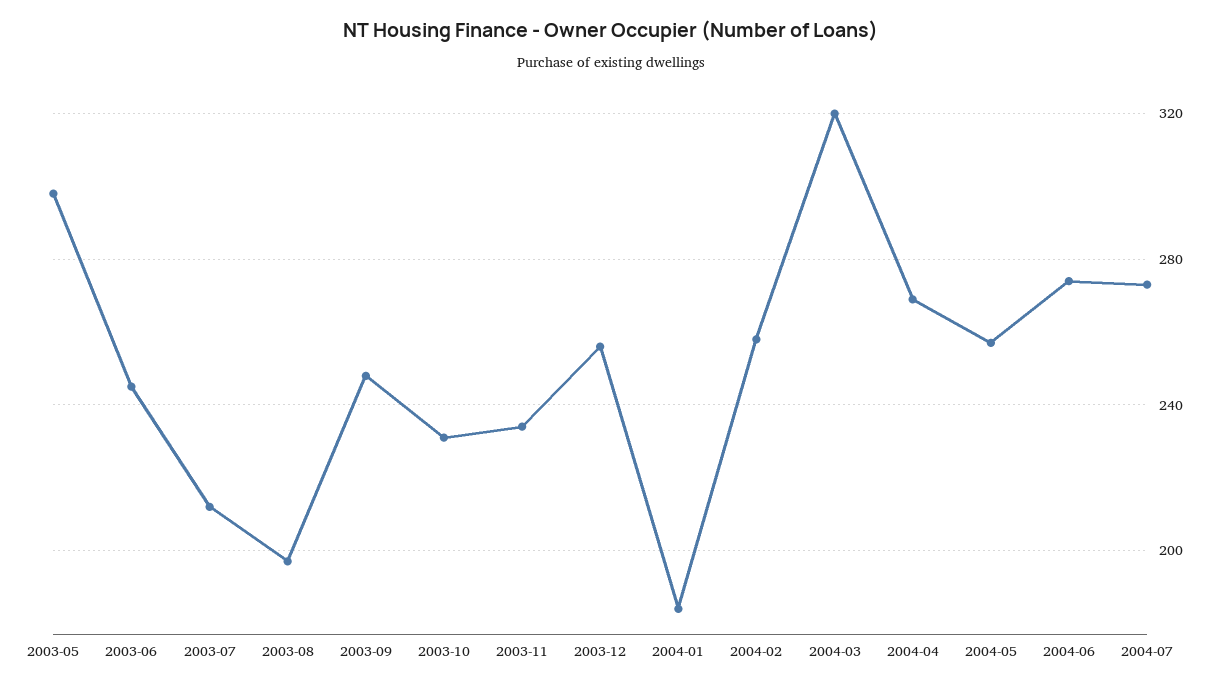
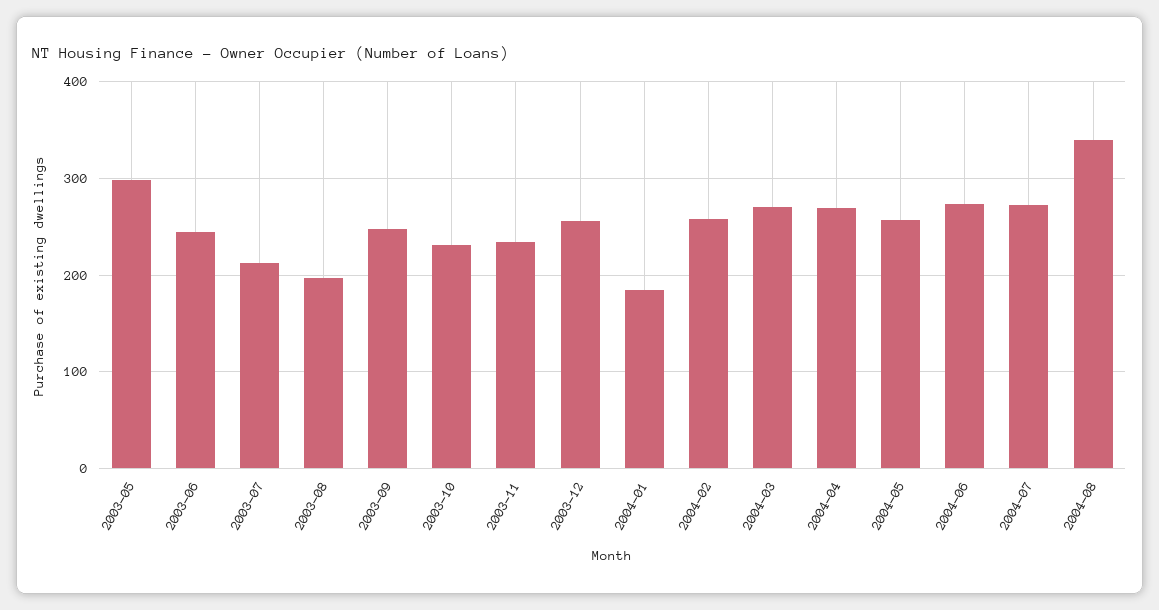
2004-03: 320 -> 270
2004-08: none -> 340

